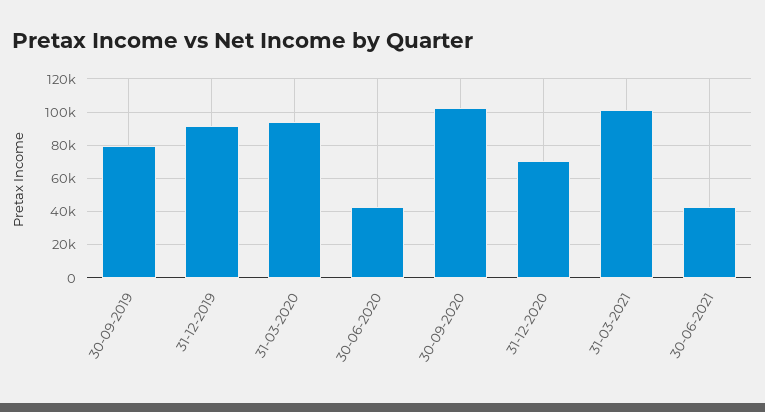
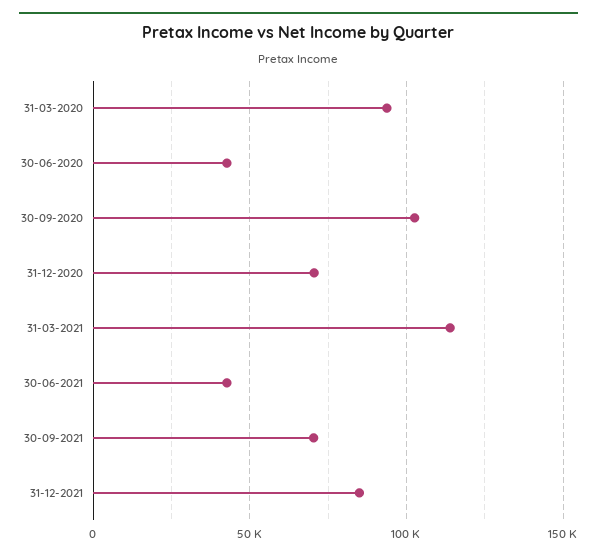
30-09-2019: 80000 -> none
31-12-2019: 90000 -> none
31-03-2021: 100000 -> 115000
30-09-2021: none -> 70000
31-12-2021: none -> 85000

